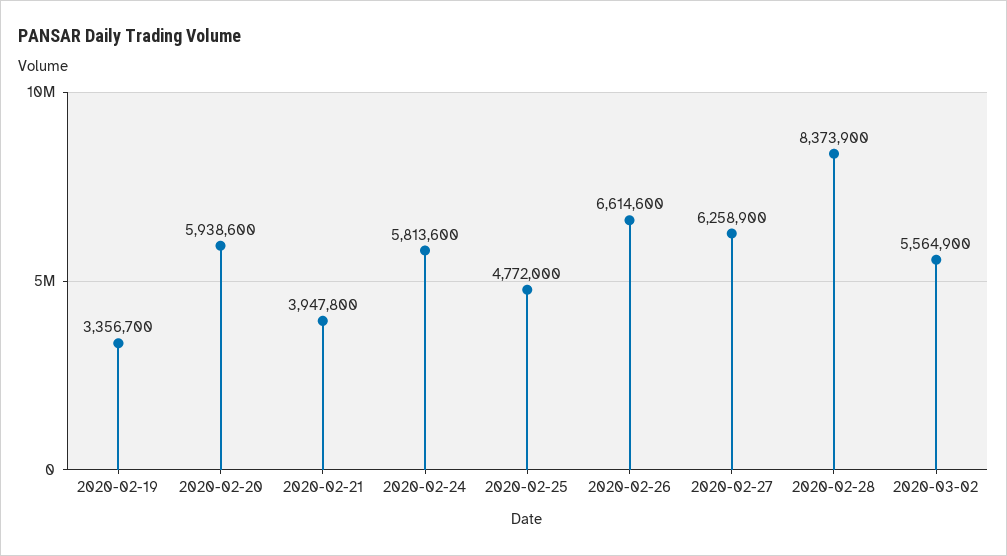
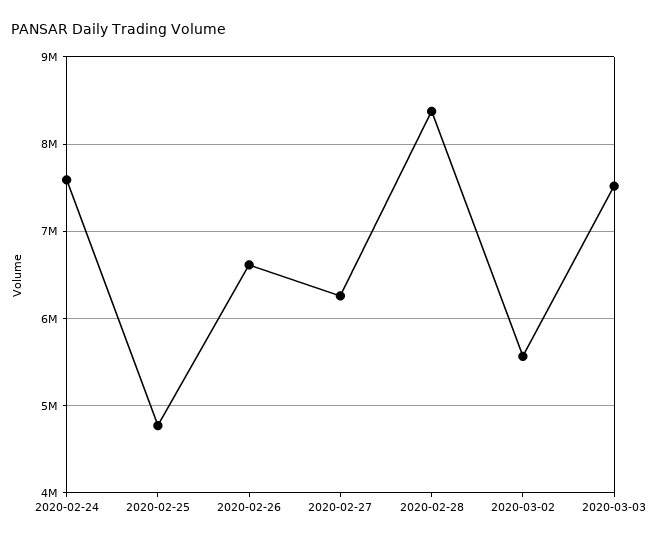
2020-02-19: 3356700 -> none
2020-02-20: 5938600 -> none
2020-02-21: 3947800 -> none
2020-02-24: 5813600 -> 7600000
2020-03-03: none -> 7500000

